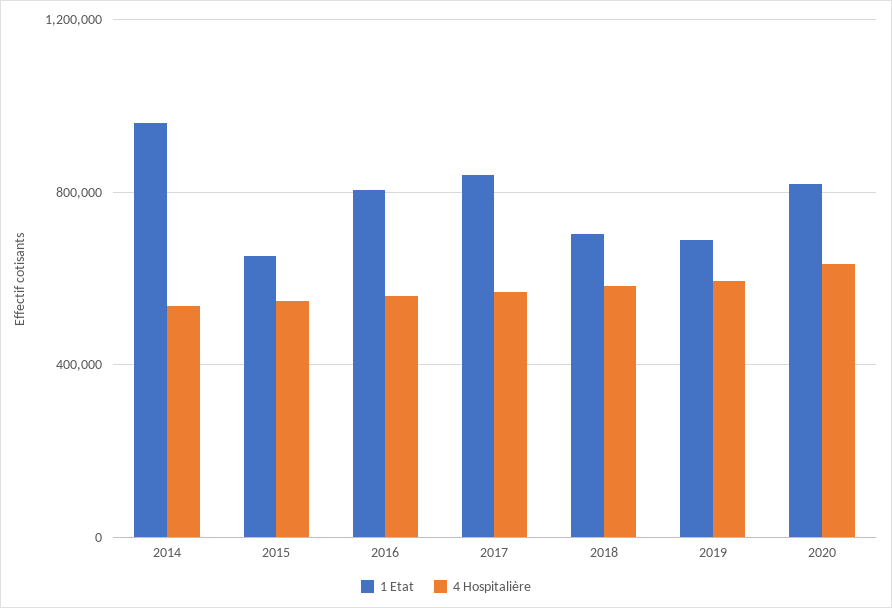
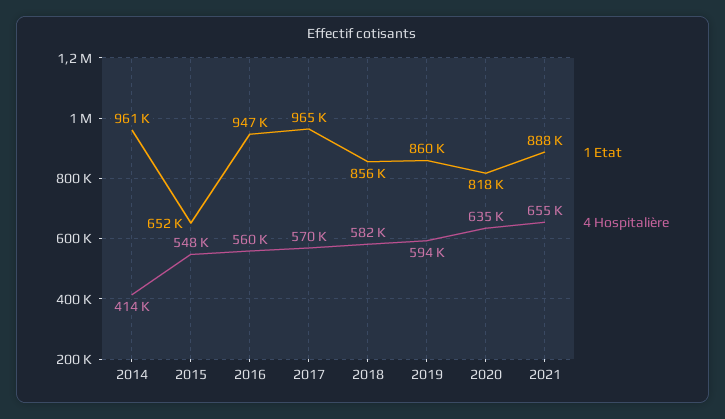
4 Hospitalière, 2014: 550000 -> 414000
1 Etat, 2016: 800000 -> 947000
1 Etat, 2017: 850000 -> 965000
1 Etat, 2018: 700000 -> 856000
1 Etat, 2019: 700000 -> 860000
1 Etat, 2021: none -> 888000
4 Hospitalière, 2021: none -> 655000

